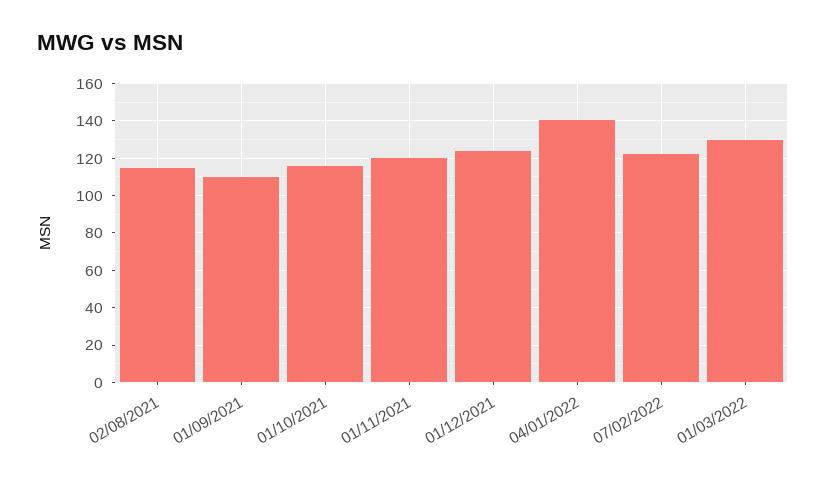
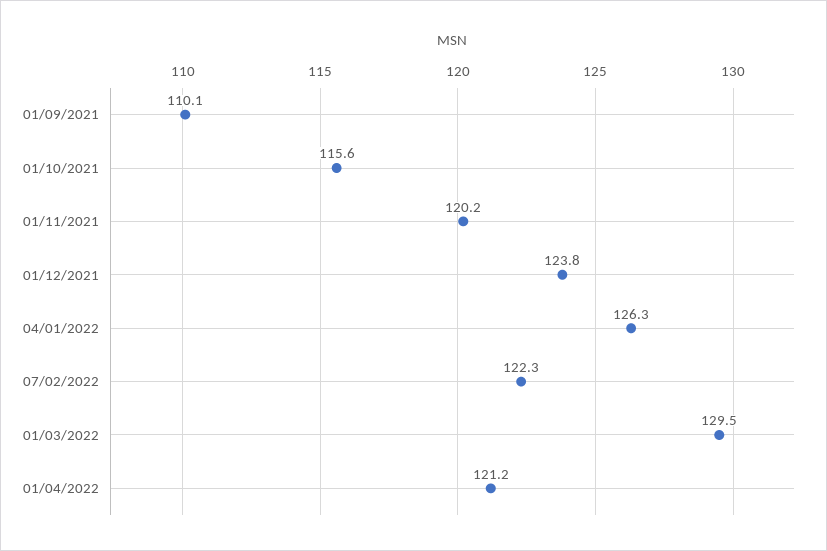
02/08/2021: 115 -> none
04/01/2022: 140 -> 126.3
01/04/2022: none -> 121.2

